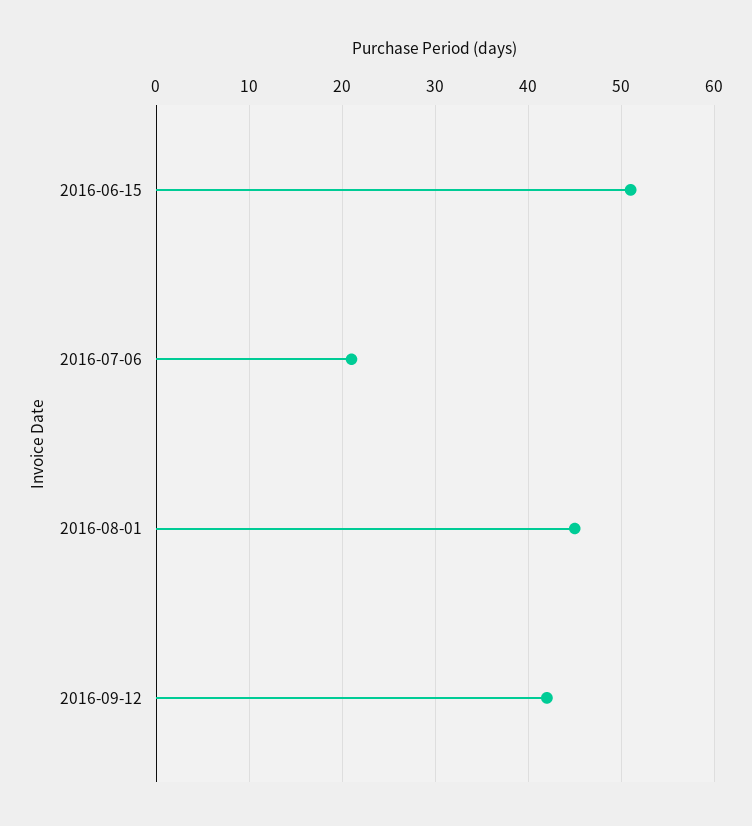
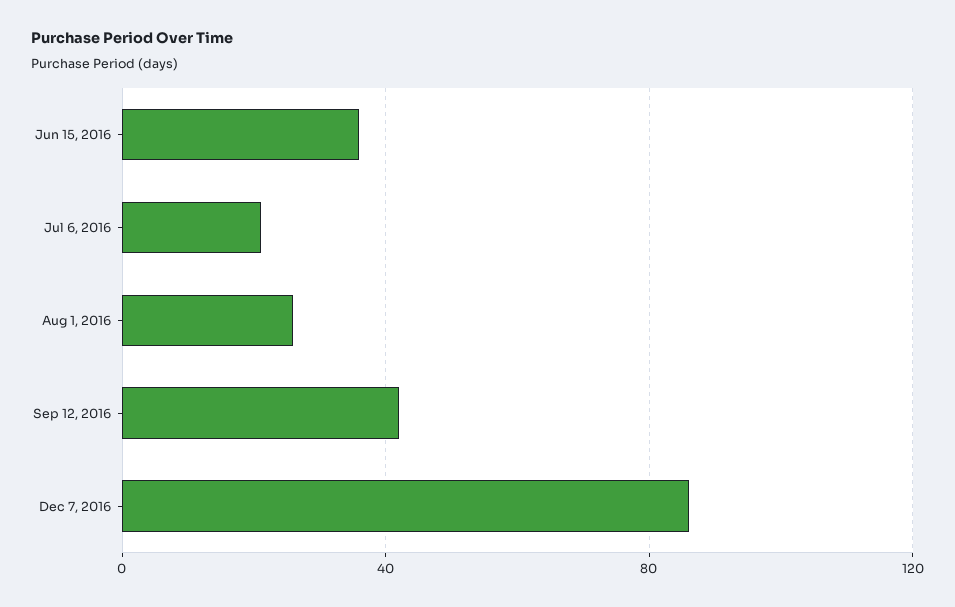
2016-06-15: 51 -> 35
2016-08-01: 45 -> 25
Dec 7, 2016: none -> 85

